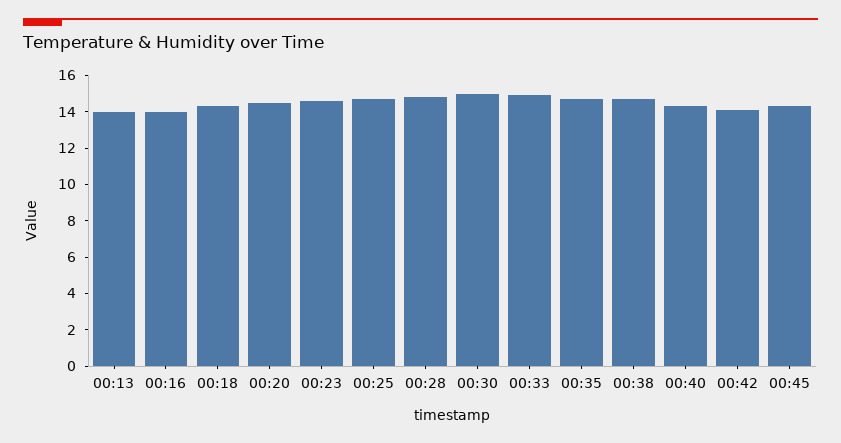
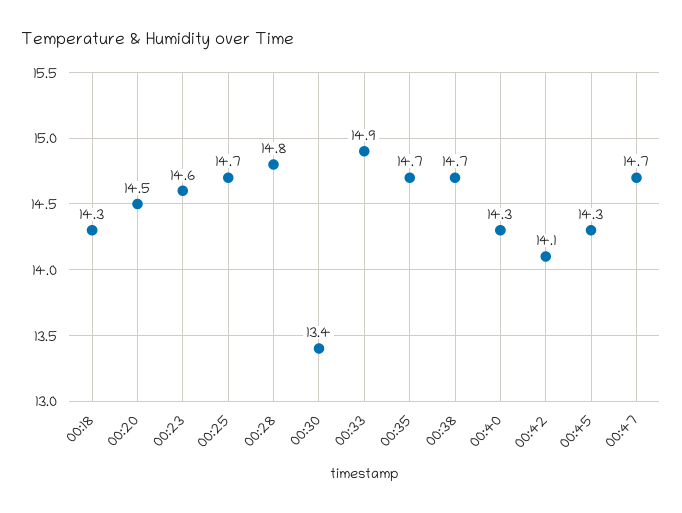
00:13: 14 -> none
00:16: 14 -> none
00:30: 15 -> 13.4
00:47: none -> 14.7

